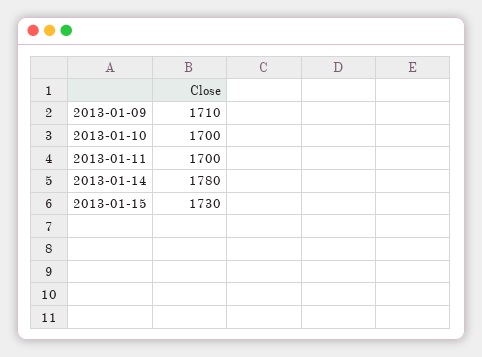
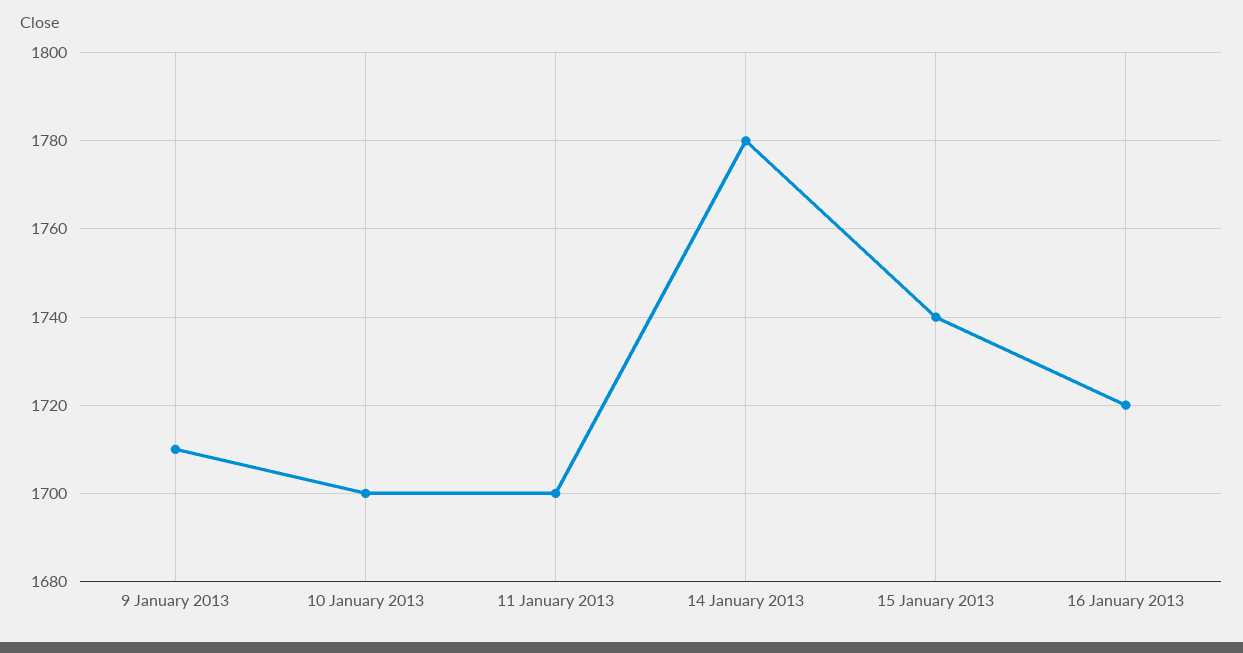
2013-01-15: 1730 -> 1740
16 January 2013: none -> 1720

